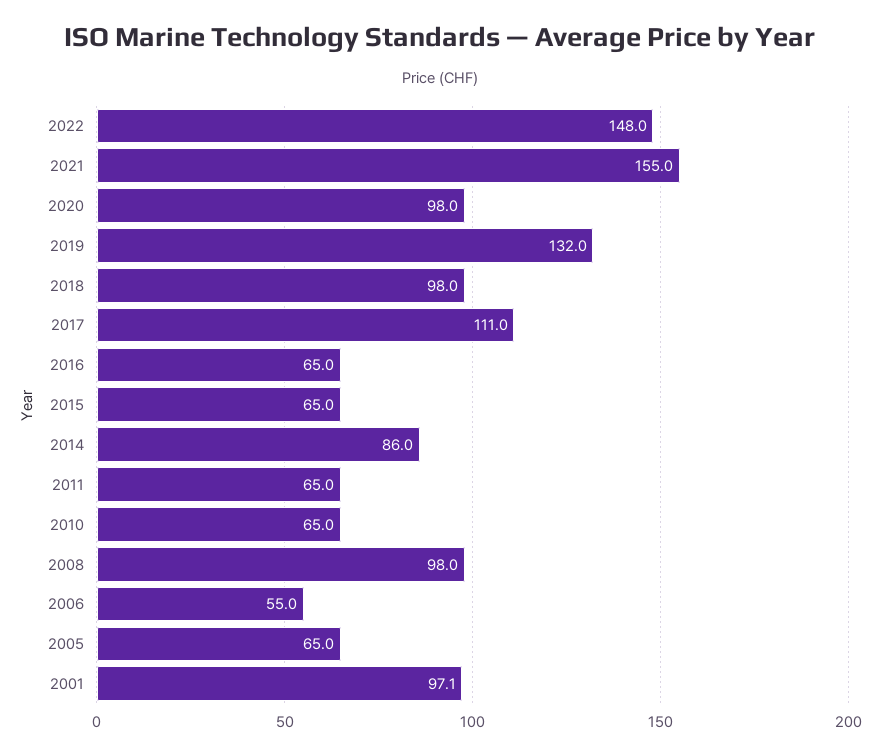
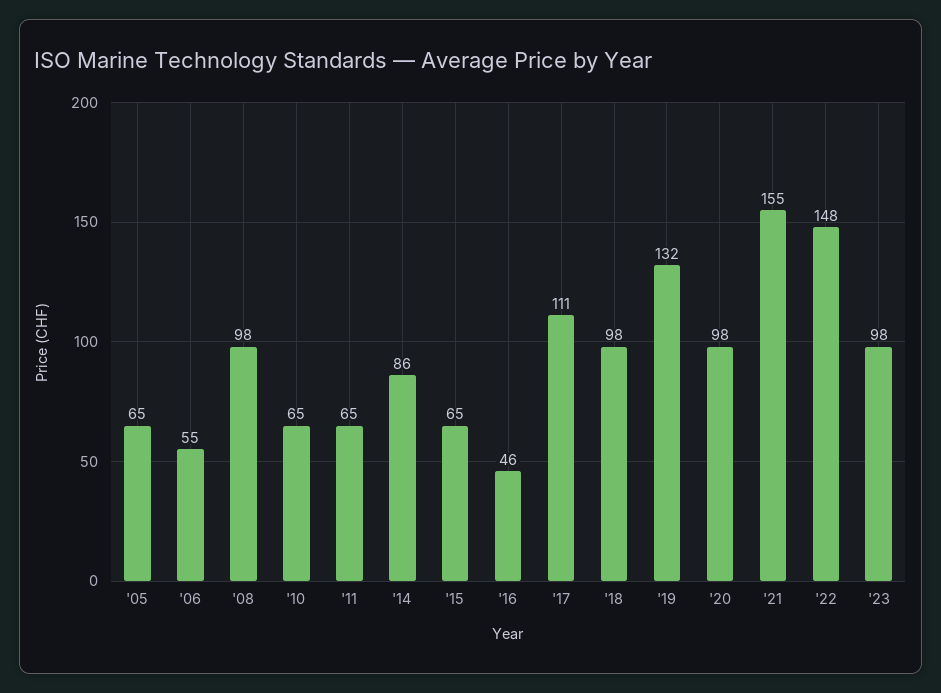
2016: 65 -> 46
2001: 97.1 -> none
'23: none -> 98

